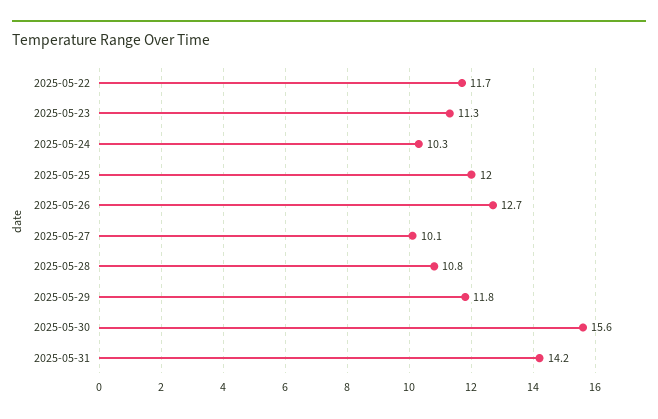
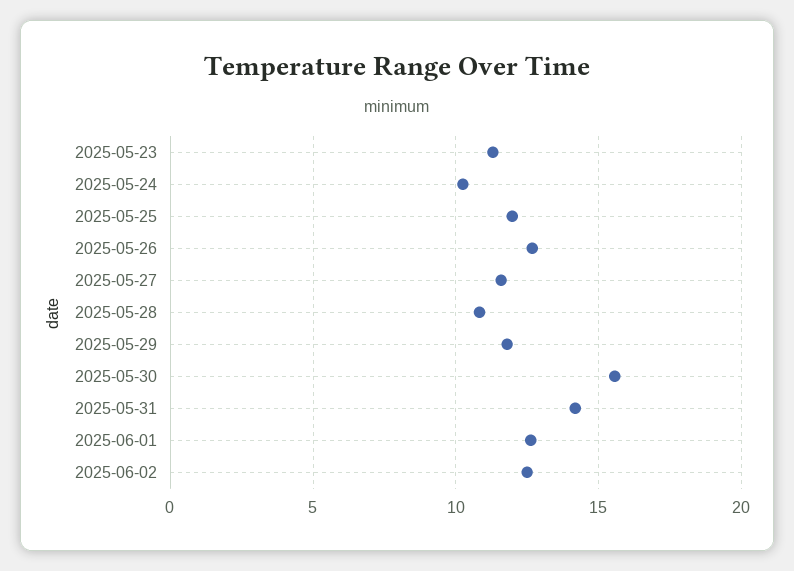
2025-05-22: 11.7 -> none
2025-05-27: 10.1 -> 11.5
2025-06-01: none -> 12.5
2025-06-02: none -> 12.5

